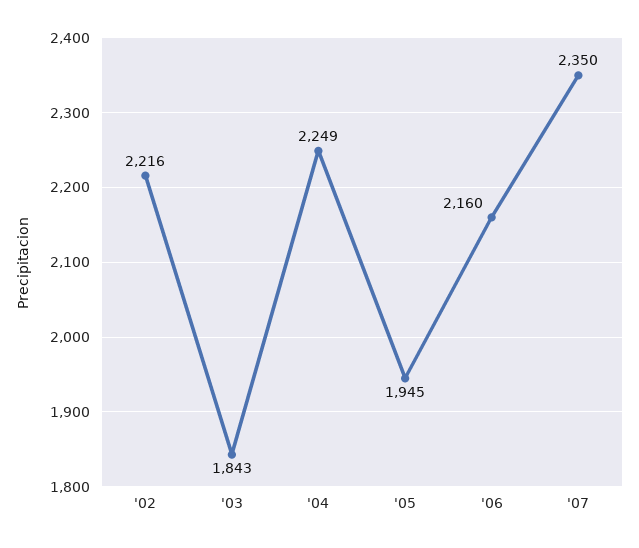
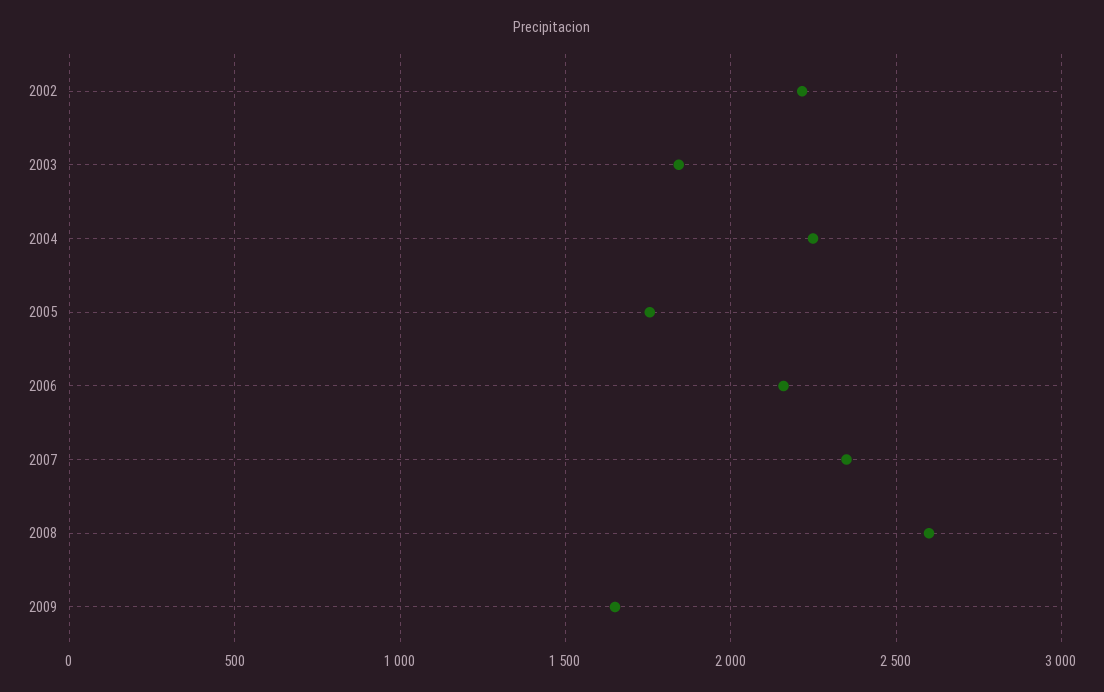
'05: 1945 -> 1750
2008: none -> 2600
2009: none -> 1650

